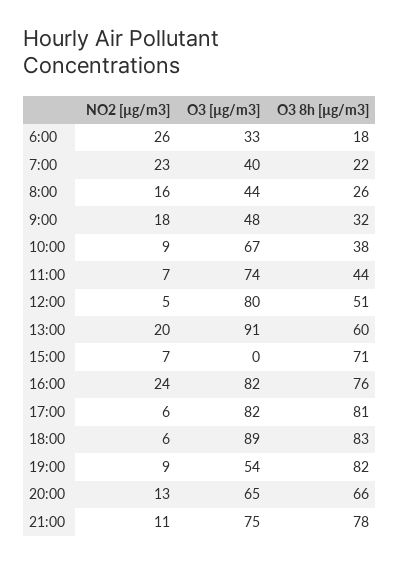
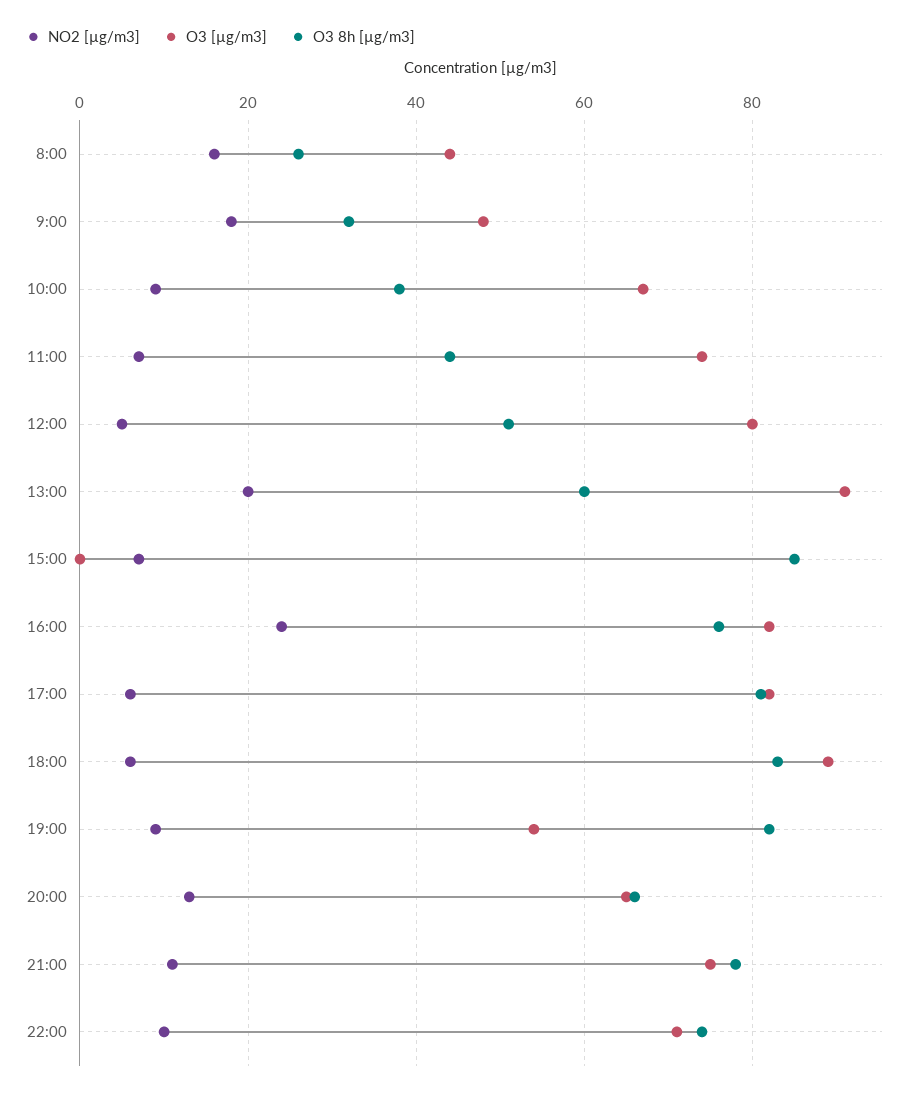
NO2 [µg/m3], 6:00: 26 -> none
O3 [µg/m3], 6:00: 33 -> none
O3 8h [µg/m3], 6:00: 18 -> none
NO2 [µg/m3], 7:00: 23 -> none
O3 [µg/m3], 7:00: 40 -> none
O3 8h [µg/m3], 7:00: 22 -> none
O3 8h [µg/m3], 15:00: 71 -> 85
NO2 [µg/m3], 22:00: none -> 10
O3 [µg/m3], 22:00: none -> 70
O3 8h [µg/m3], 22:00: none -> 75

